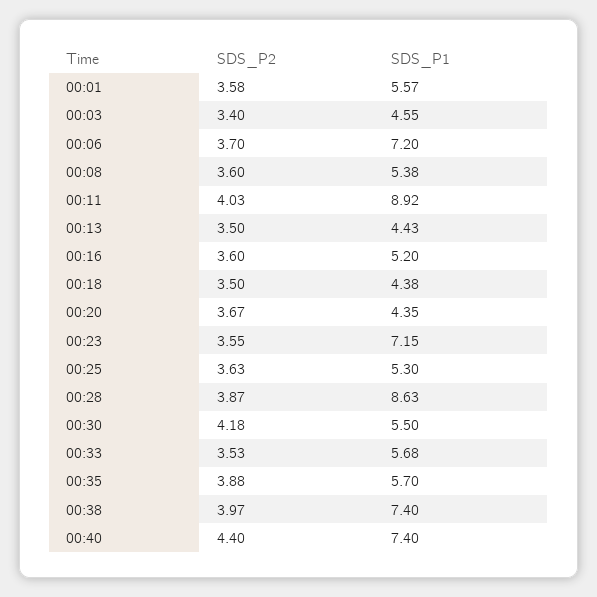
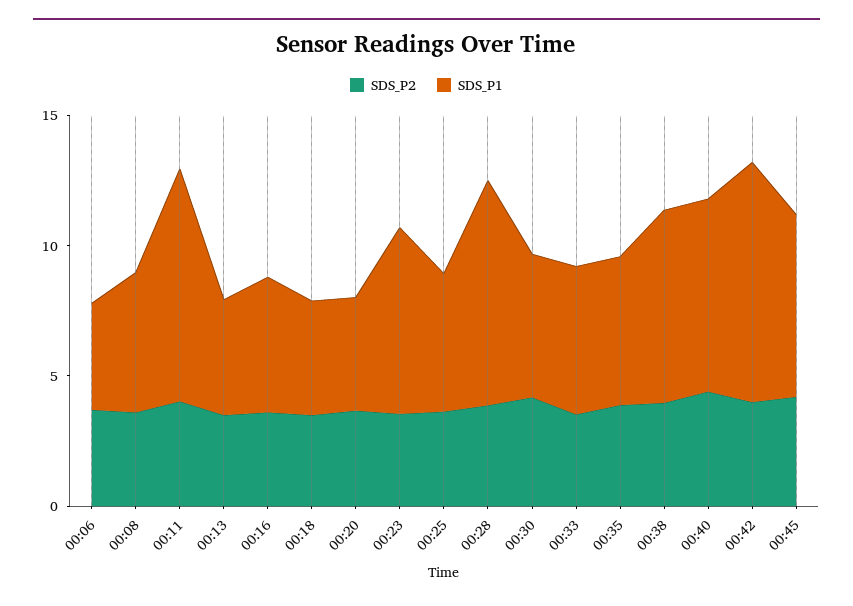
SDS_P2, 00:01: 3.58 -> none
SDS_P1, 00:01: 5.57 -> none
SDS_P2, 00:03: 3.4 -> none
SDS_P1, 00:03: 4.55 -> none
SDS_P1, 00:06: 7.2 -> 4
SDS_P2, 00:42: none -> 4
SDS_P1, 00:42: none -> 9
SDS_P2, 00:45: none -> 4
SDS_P1, 00:45: none -> 7

